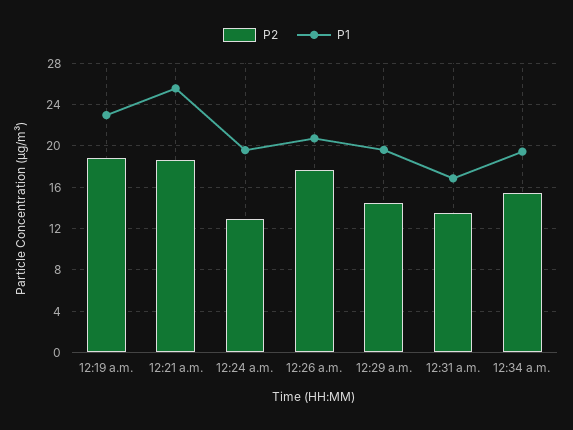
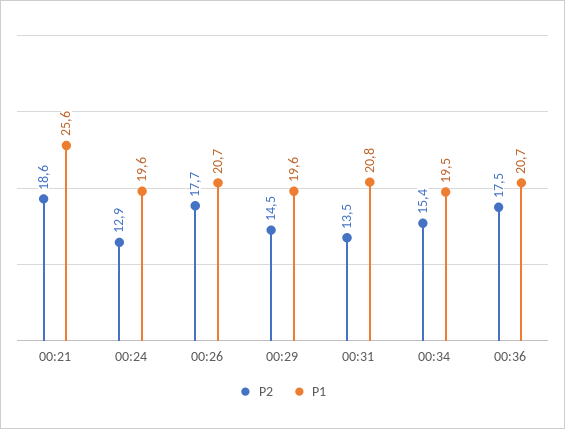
P2, 12:19 a.m.: 19 -> none
P1, 12:19 a.m.: 23 -> none
P1, 12:31 a.m.: 17 -> 20.8
P2, 00:36: none -> 17.5
P1, 00:36: none -> 20.7

